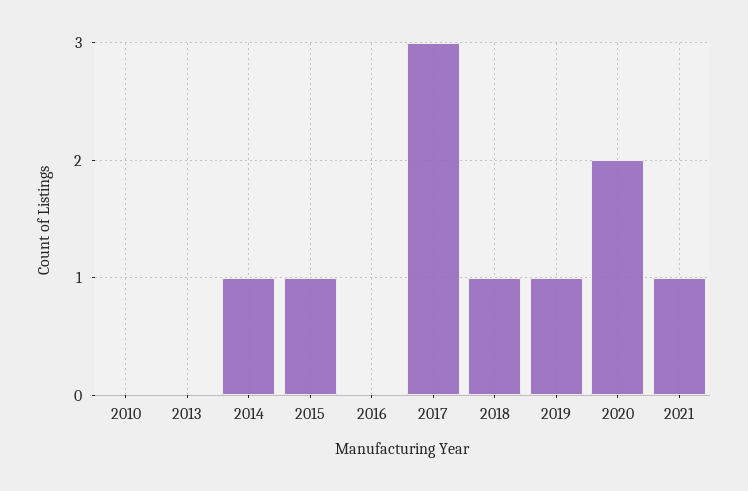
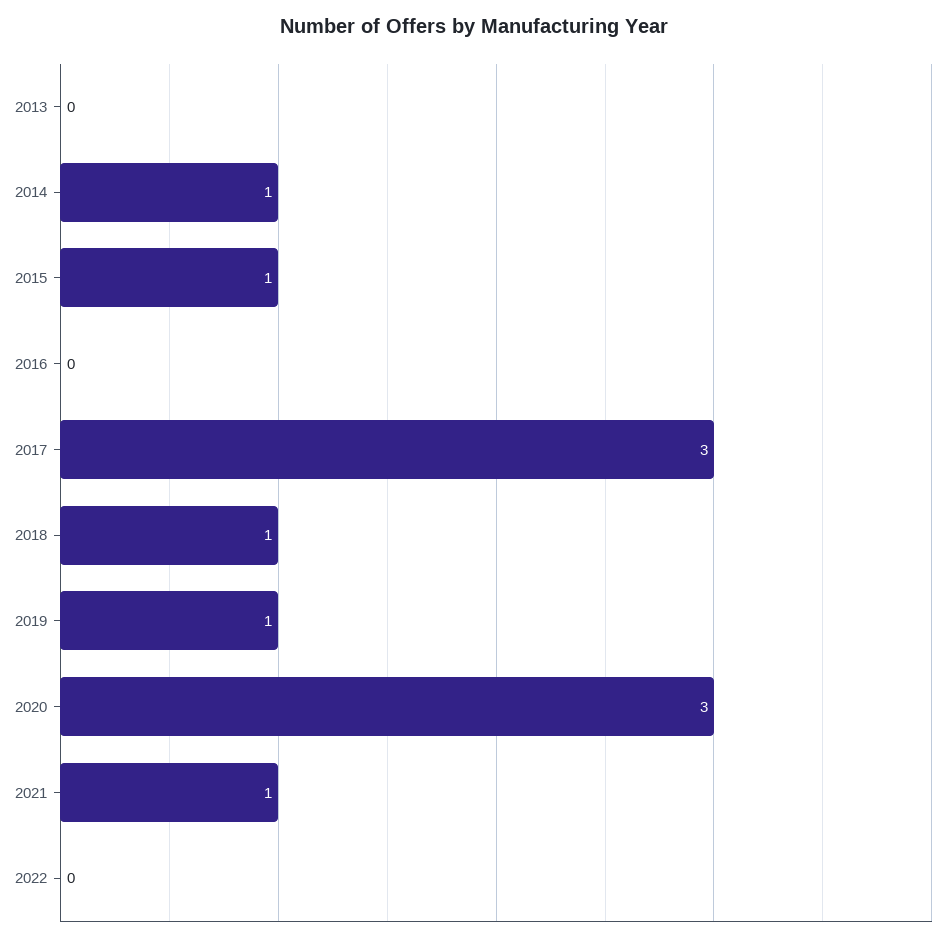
2010: 0 -> none
2020: 2 -> 3
2022: none -> 0

